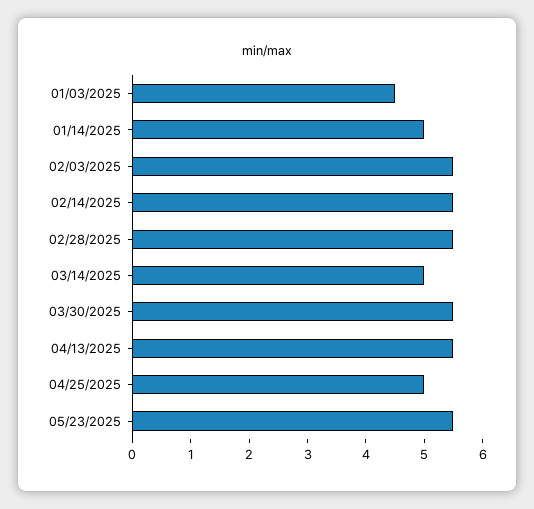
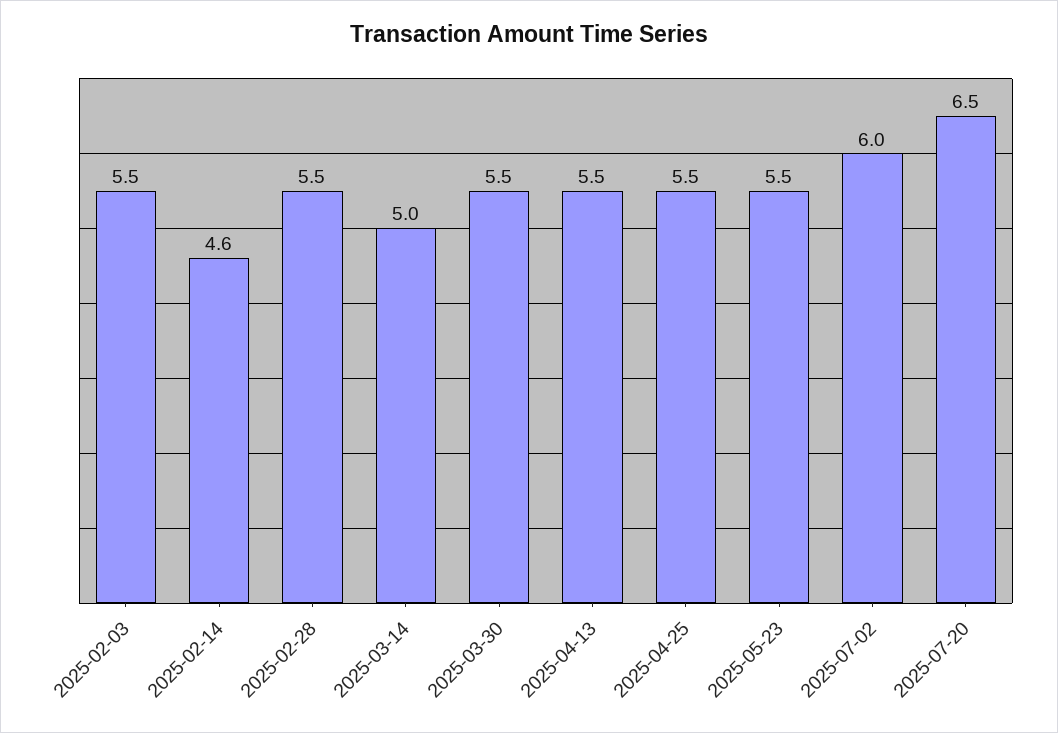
01/03/2025: 4.5 -> none
01/14/2025: 5 -> none
02/14/2025: 5.5 -> 4.6
04/25/2025: 5 -> 5.5
2025-07-02: none -> 6
2025-07-20: none -> 6.5

